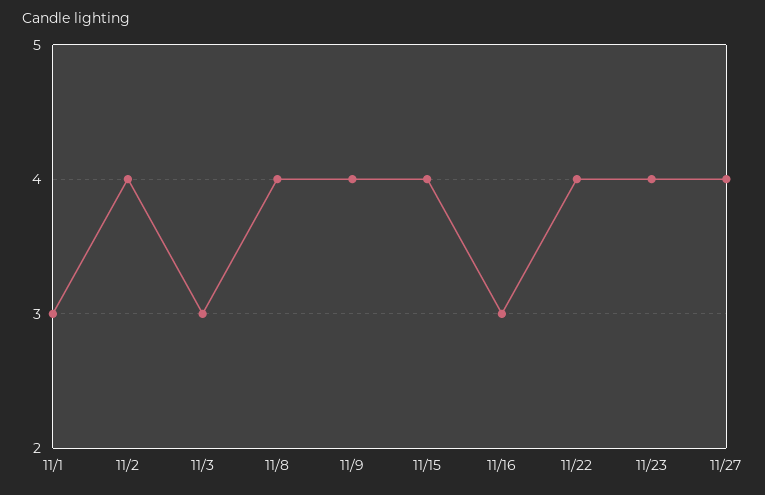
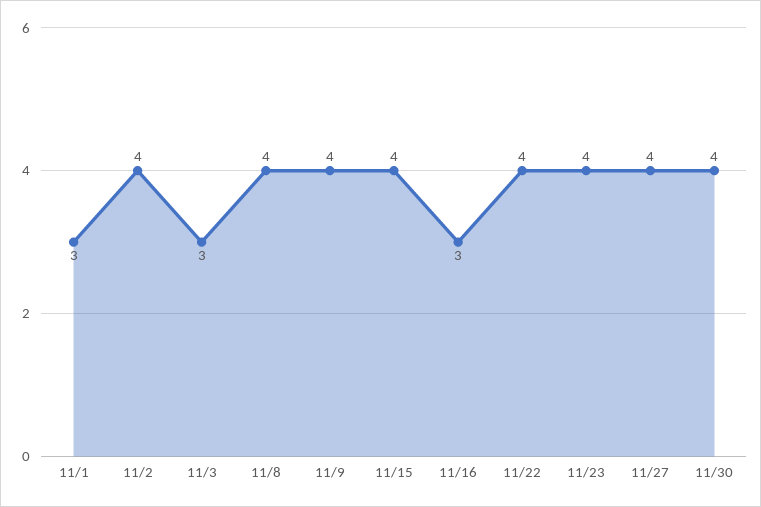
11/30: none -> 4

